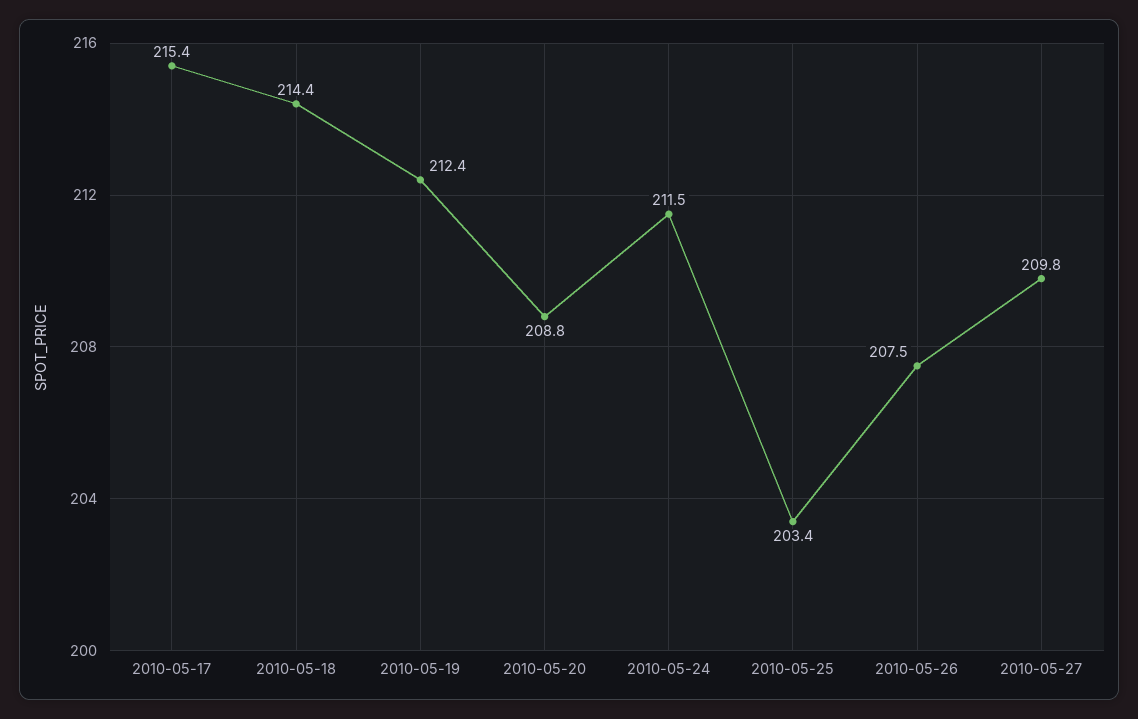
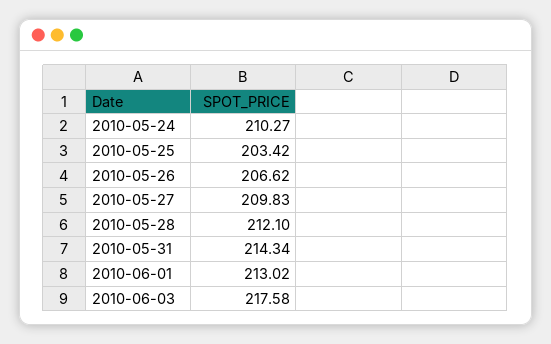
2010-05-17: 215.4 -> none
2010-05-18: 214.4 -> none
2010-05-19: 212.4 -> none
2010-05-20: 208.8 -> none
2010-05-24: 211.5 -> 210.27
2010-05-26: 207.5 -> 206.62
2010-05-28: none -> 212.1
2010-05-31: none -> 214.34
2010-06-01: none -> 213.02
2010-06-03: none -> 217.58

